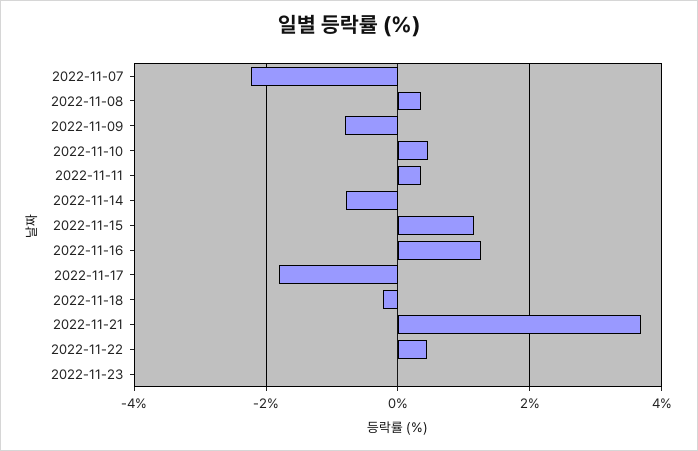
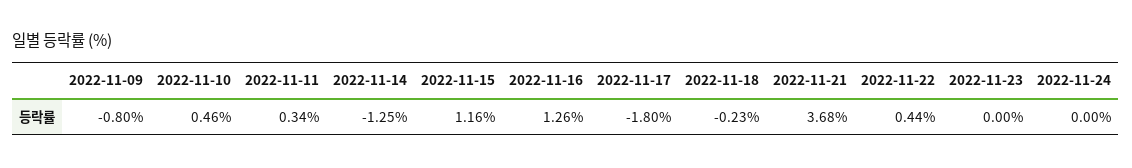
2022-11-07: -2.2 -> none
2022-11-08: 0.4 -> none
2022-11-14: -0.8 -> -1.25
2022-11-24: none -> 0

